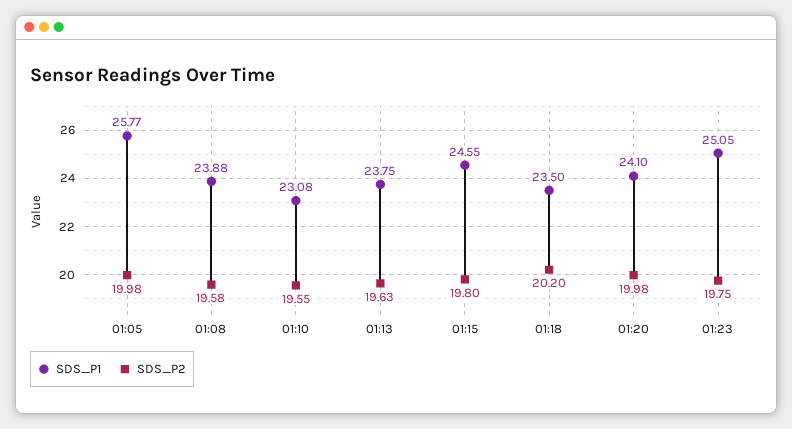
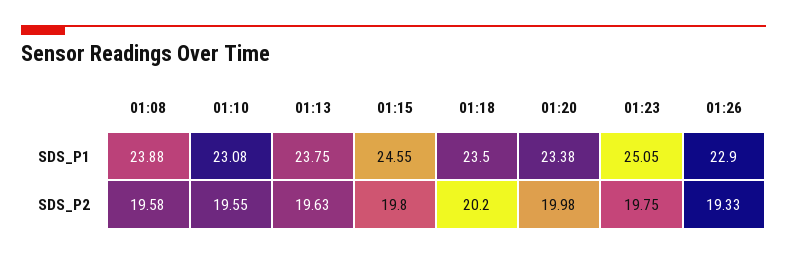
SDS_P1, 01:05: 25.77 -> none
SDS_P2, 01:05: 19.98 -> none
SDS_P1, 01:20: 24.1 -> 23.38
SDS_P1, 01:26: none -> 22.9
SDS_P2, 01:26: none -> 19.33

